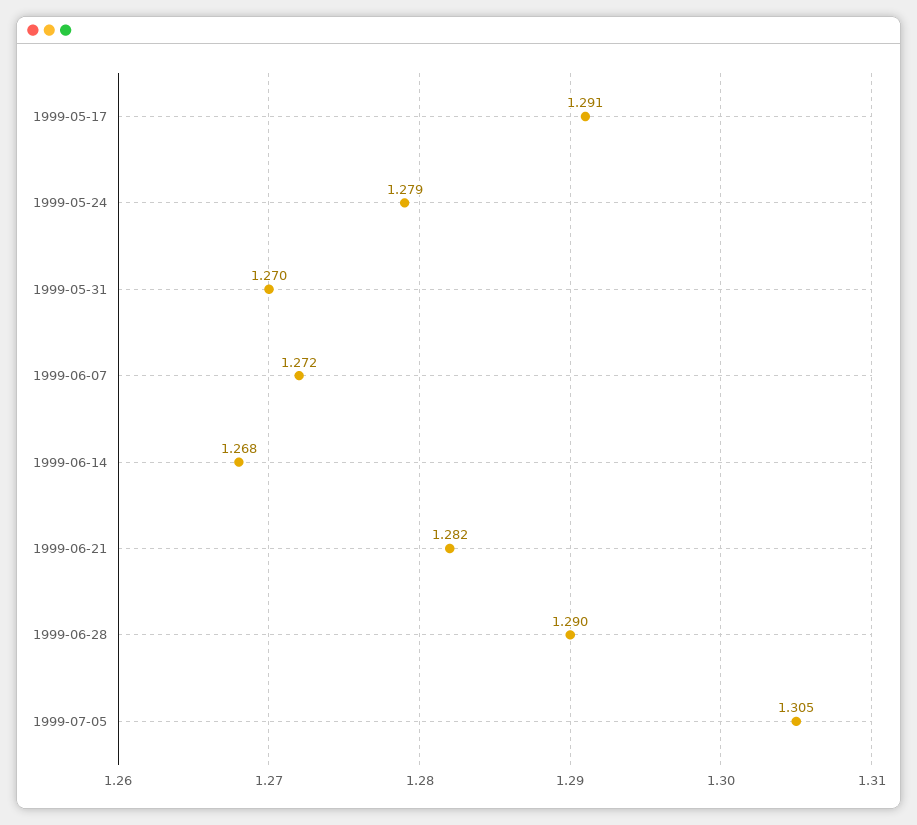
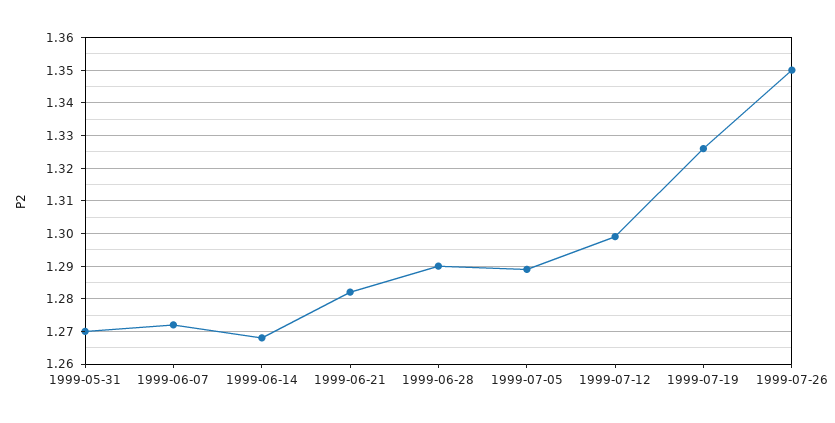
1999-05-17: 1.291 -> none
1999-05-24: 1.279 -> none
1999-07-05: 1.305 -> 1.29
1999-07-12: none -> 1.3
1999-07-19: none -> 1.325
1999-07-26: none -> 1.35

